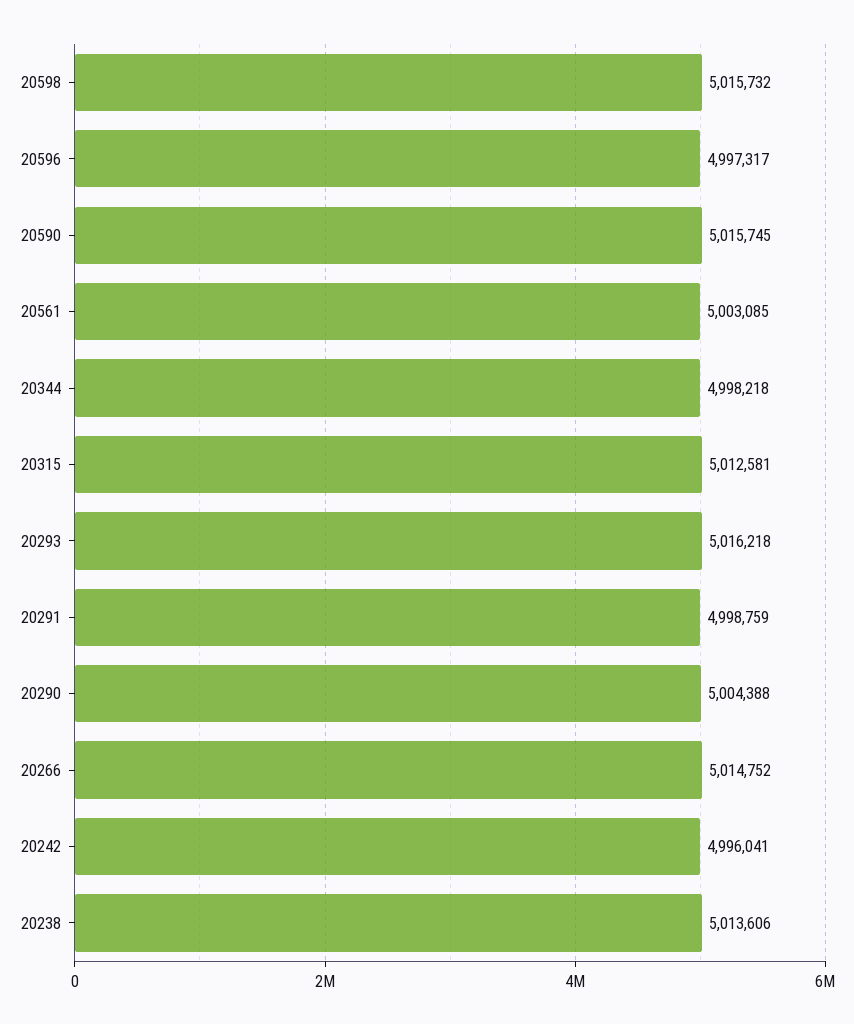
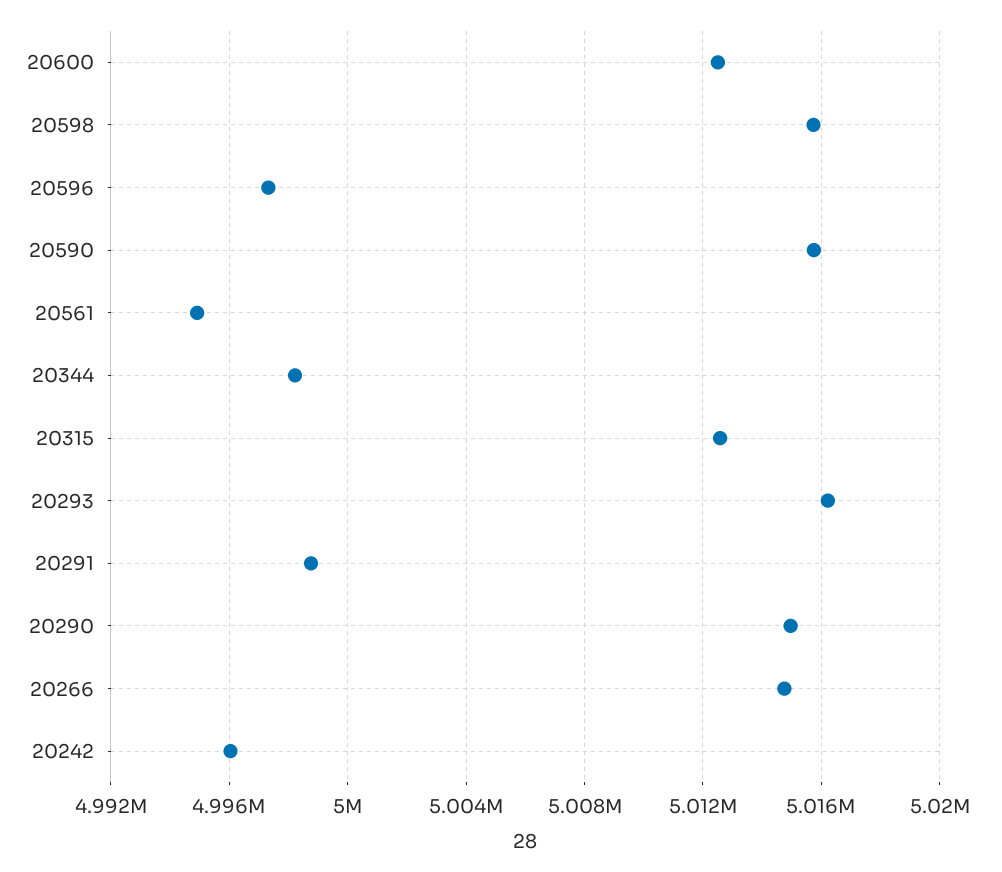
20561: 5003085 -> 4995000
20290: 5004388 -> 5015000
20238: 5013606 -> none
20600: none -> 5012500

